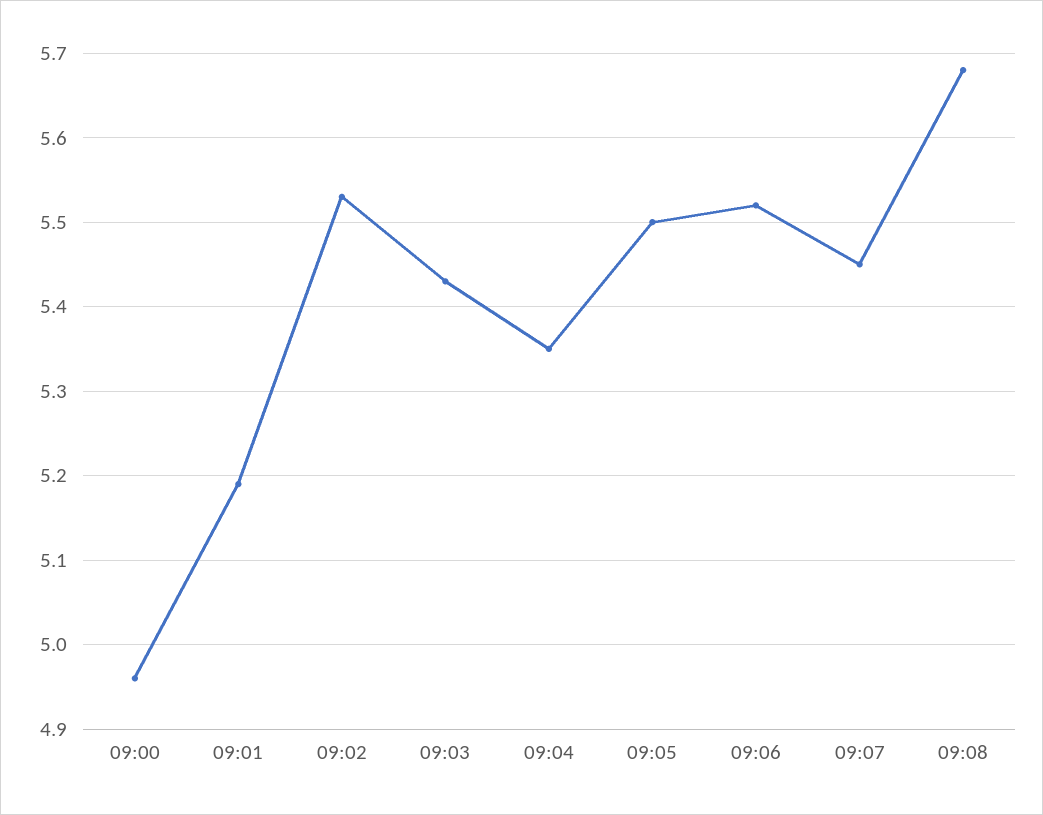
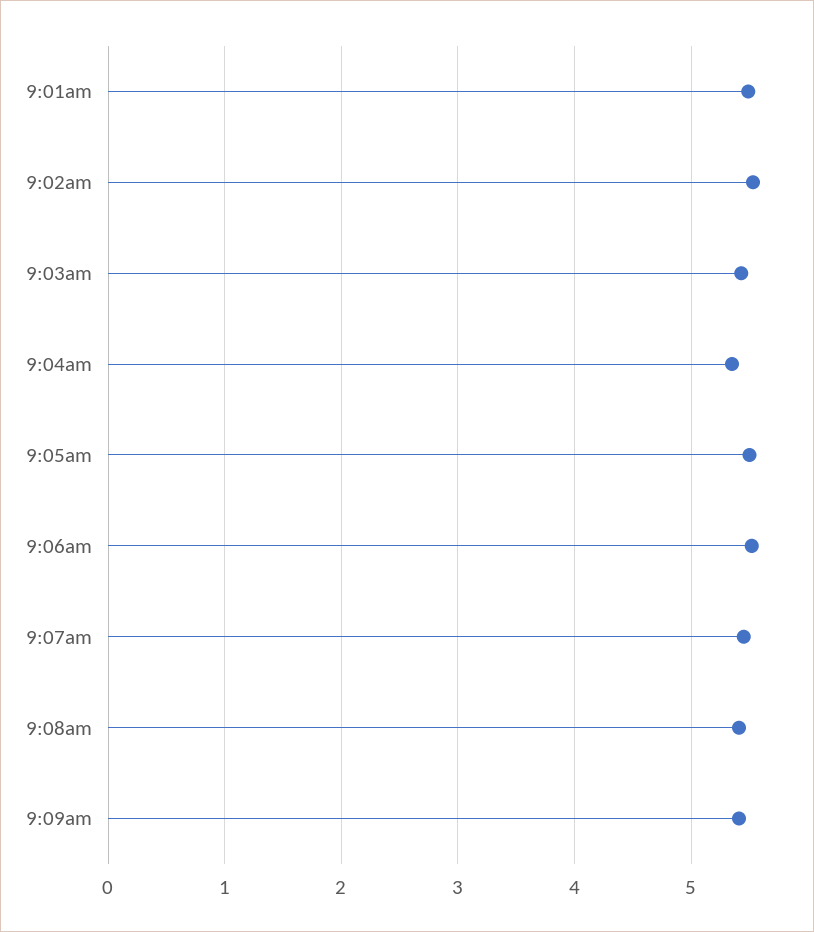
09:00: 4.96 -> none
09:01: 5.19 -> 5.5
09:08: 5.68 -> 5.4
9:09am: none -> 5.4

